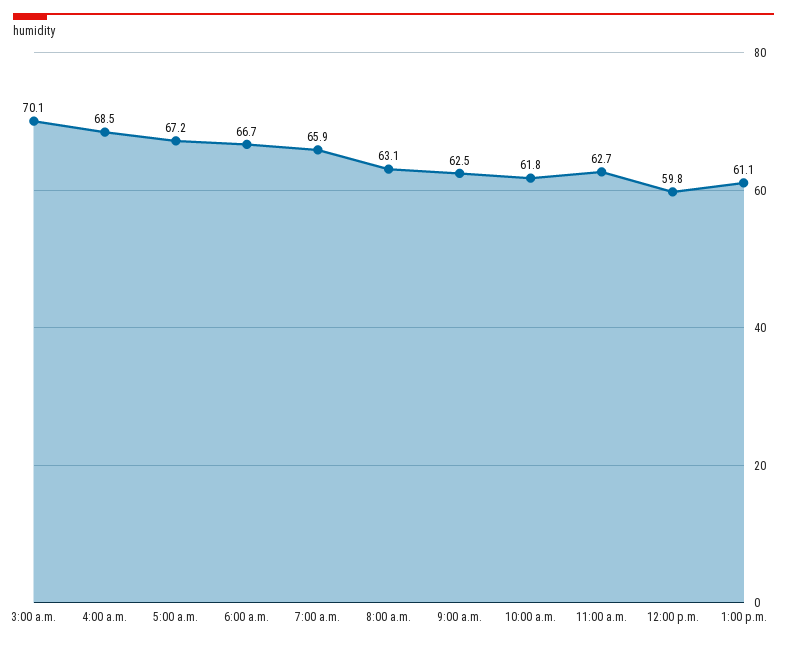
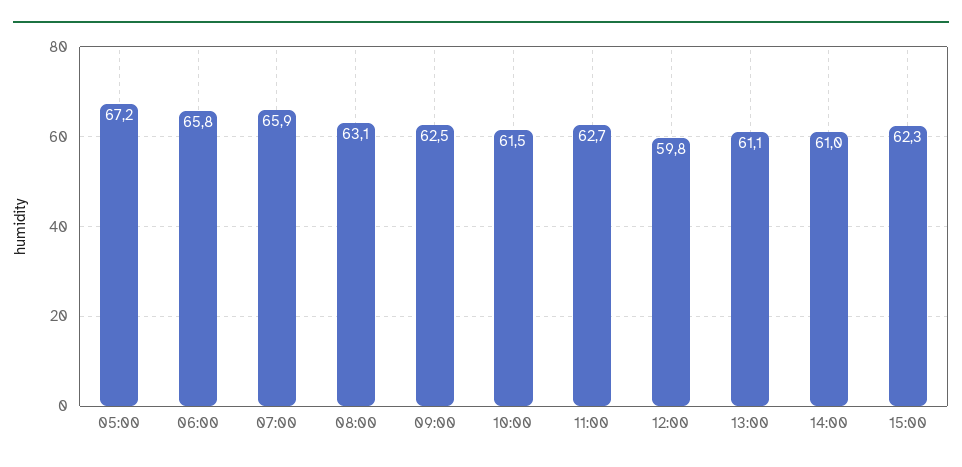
3:00 a.m.: 70.1 -> none
4:00 a.m.: 68.5 -> none
6:00 a.m.: 66.7 -> 65.8
10:00 a.m.: 61.8 -> 61.5
14:00: none -> 61
15:00: none -> 62.3

